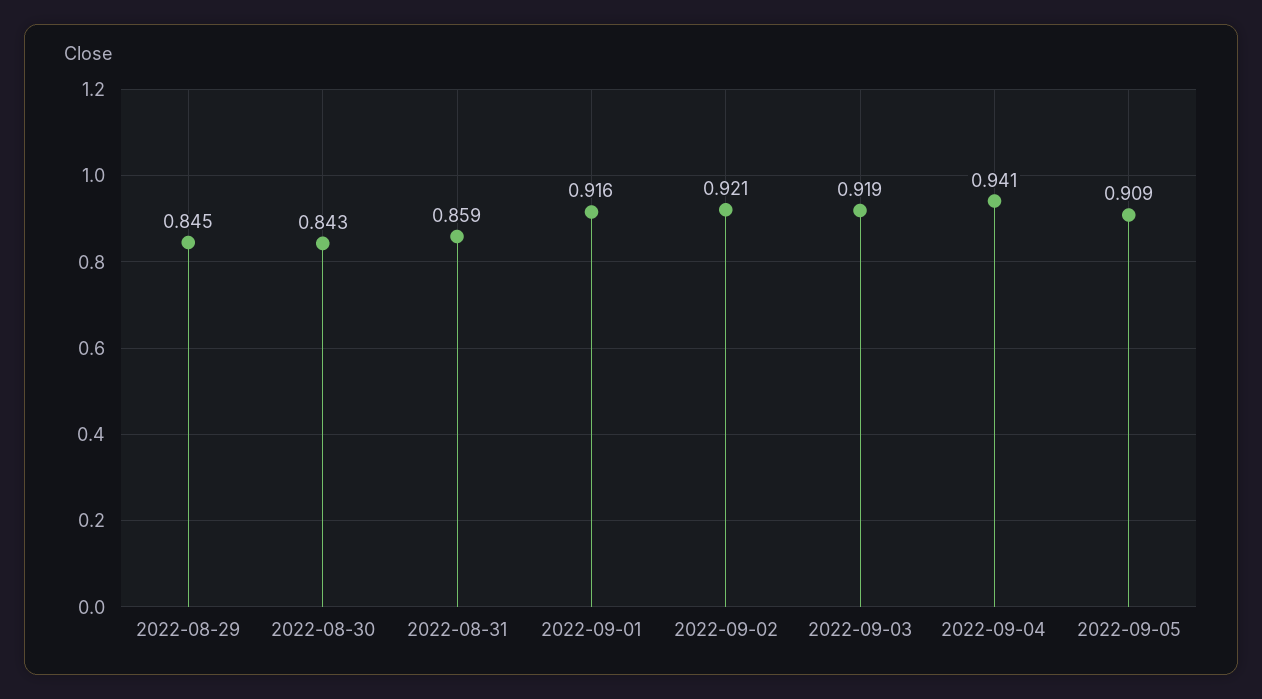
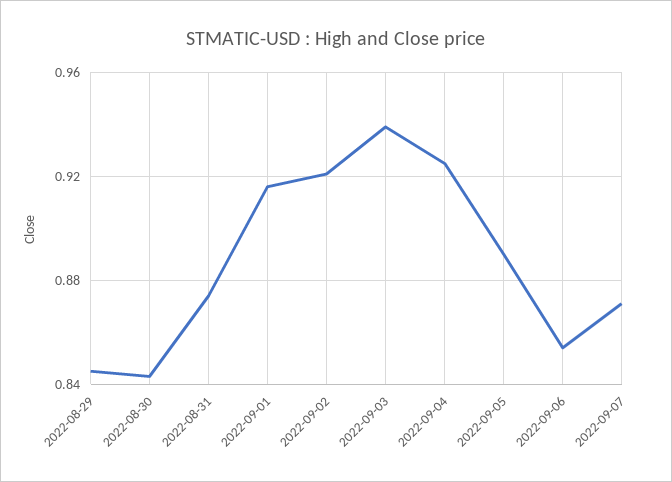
2022-08-31: 0.859 -> 0.875
2022-09-03: 0.919 -> 0.94
2022-09-04: 0.941 -> 0.925
2022-09-05: 0.909 -> 0.89
2022-09-06: none -> 0.855
2022-09-07: none -> 0.87

